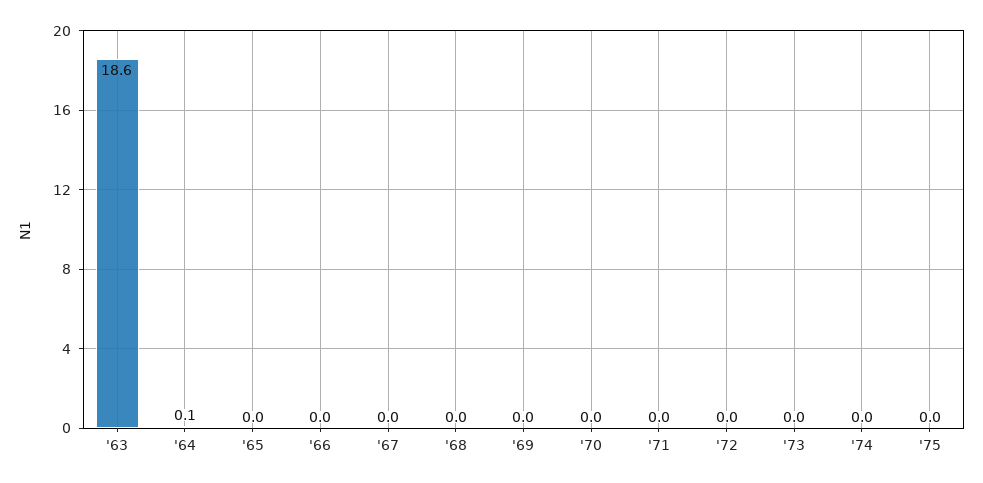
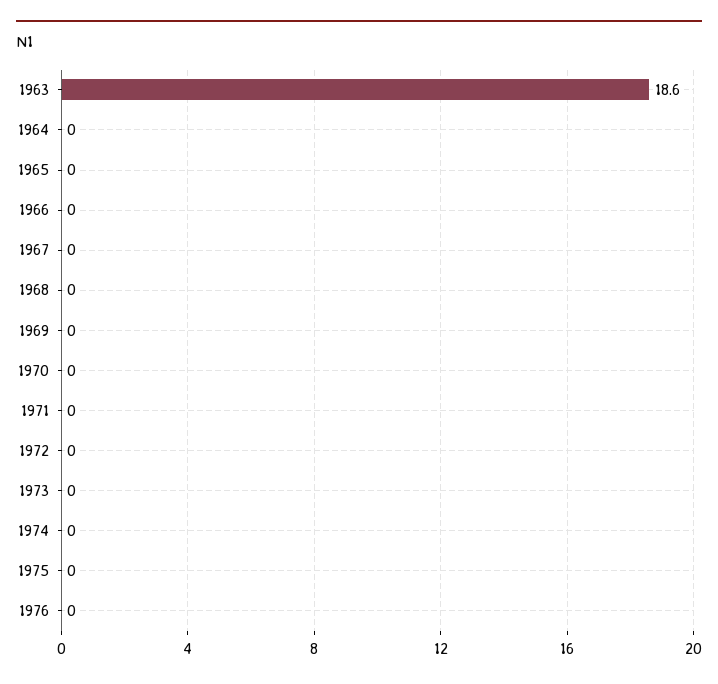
'64: 0.1 -> 0
1976: none -> 0

